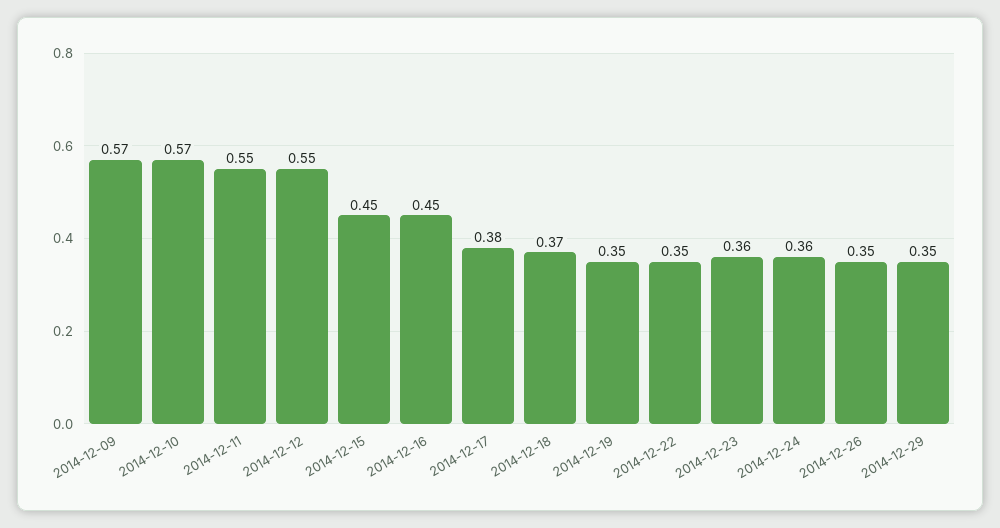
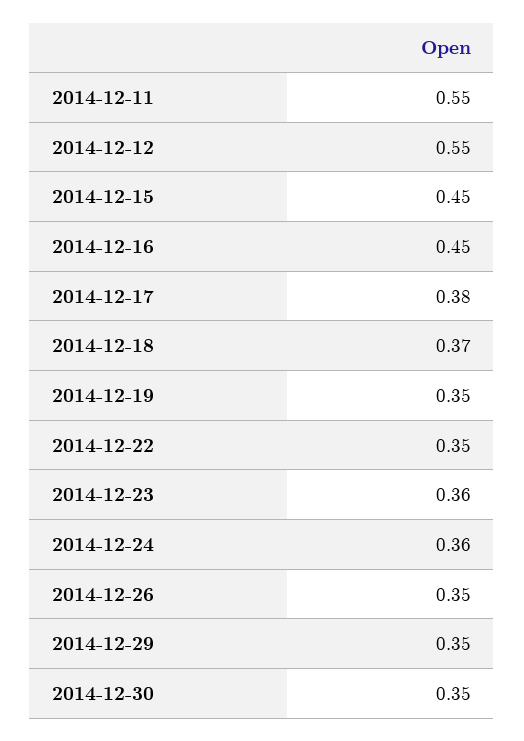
2014-12-09: 0.57 -> none
2014-12-10: 0.57 -> none
2014-12-30: none -> 0.35

